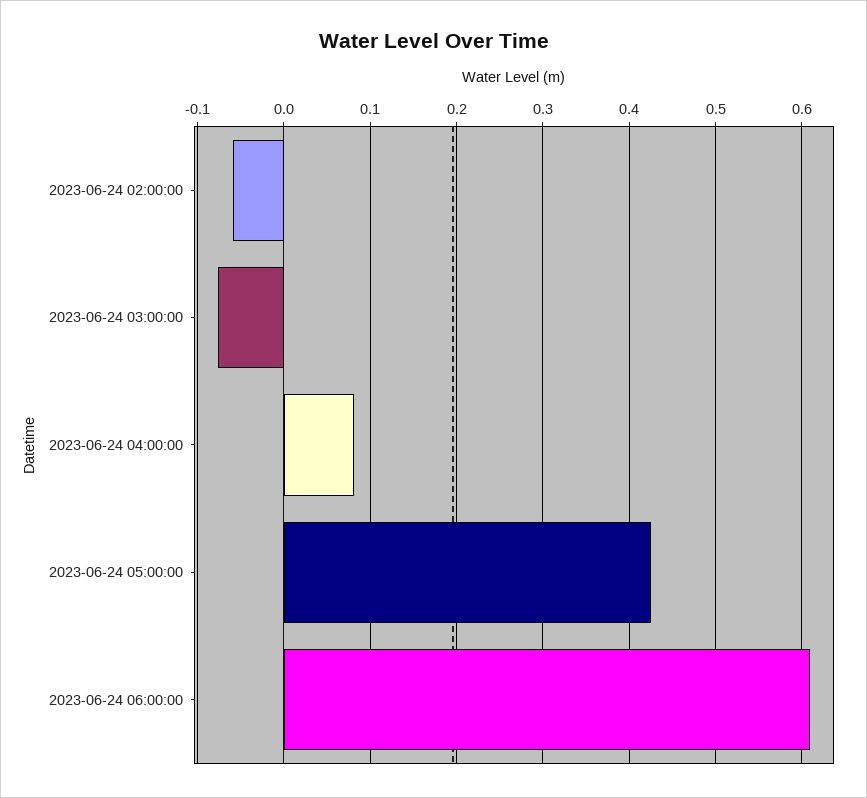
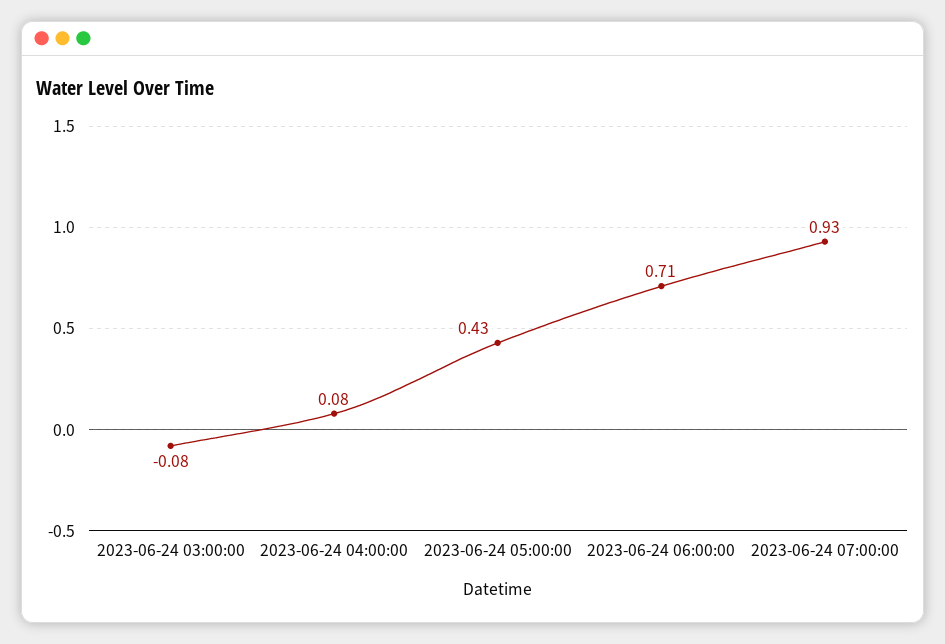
2023-06-24 02:00:00: -0.06 -> none
2023-06-24 06:00:00: 0.61 -> 0.71
2023-06-24 07:00:00: none -> 0.93

